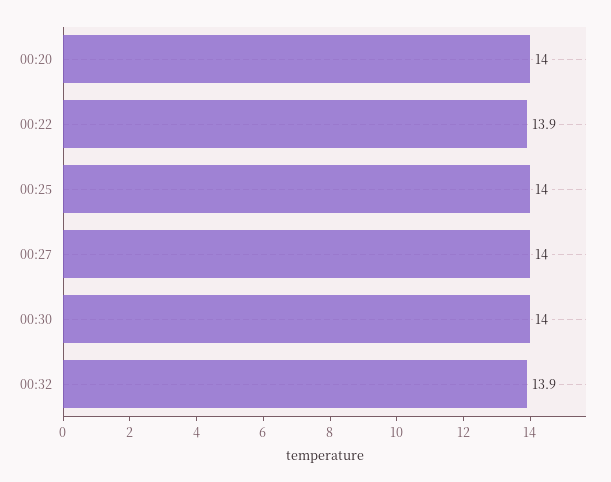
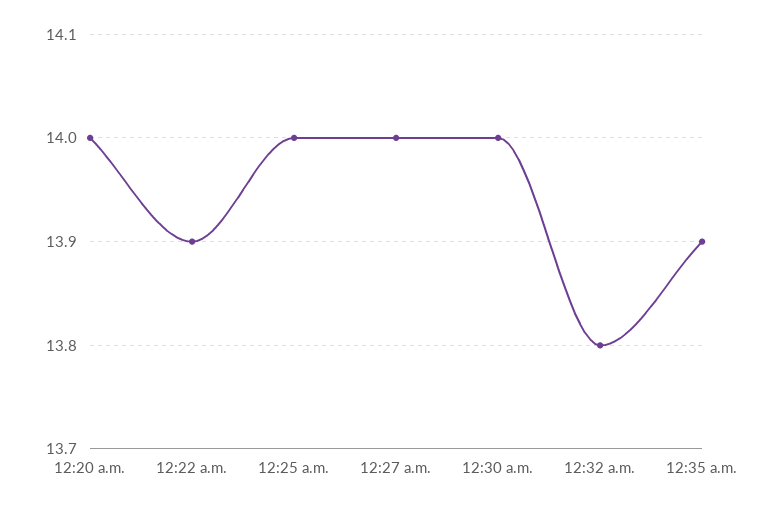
00:32: 13.9 -> 13.8
12:35 a.m.: none -> 13.9

